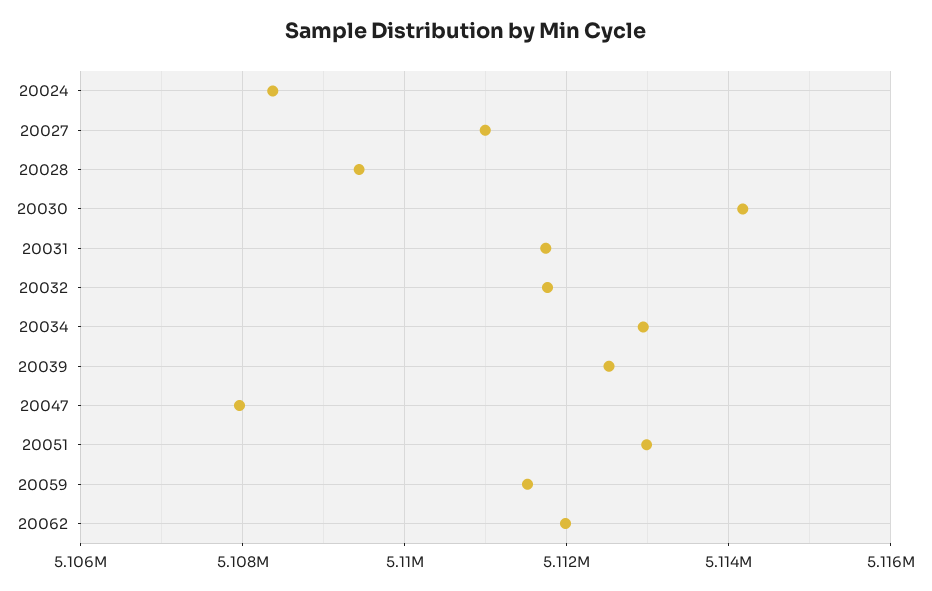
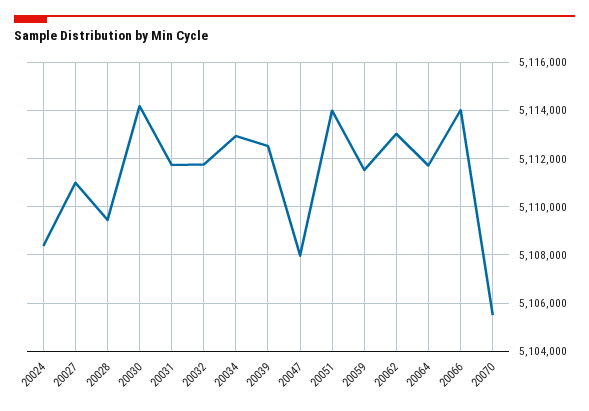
20051: 5113000 -> 5114000
20062: 5112000 -> 5113000
20064: none -> 5111750
20066: none -> 5114000
20070: none -> 5105500

